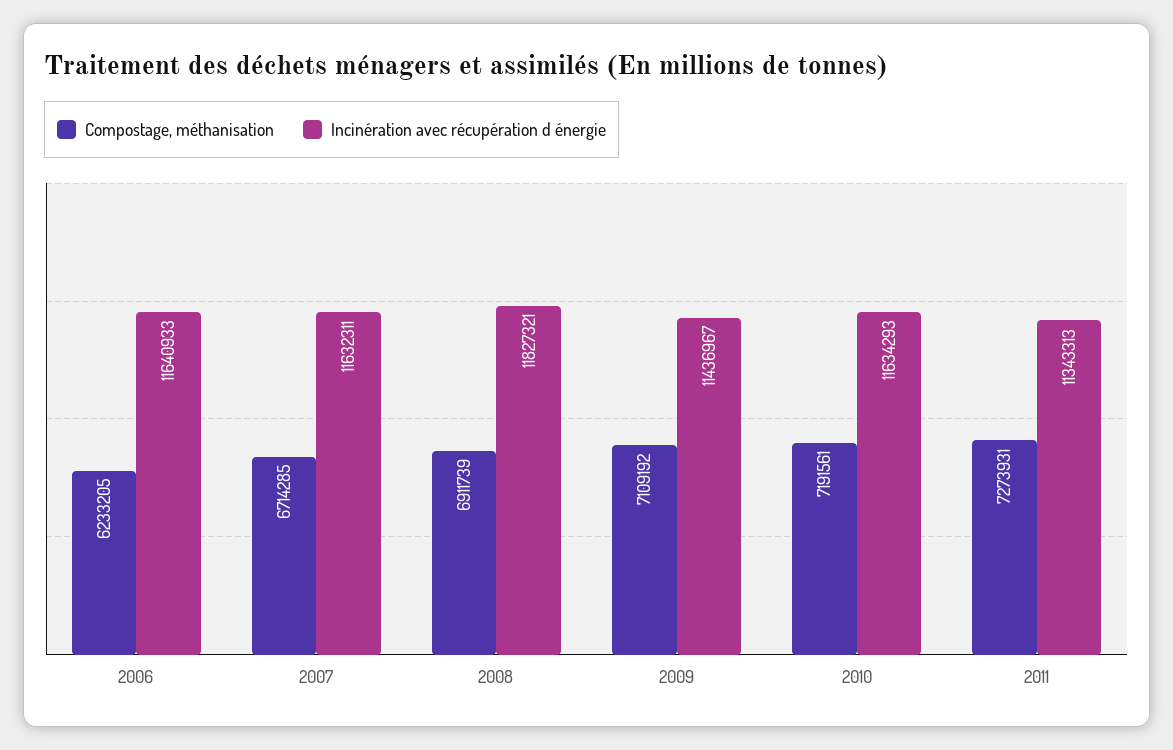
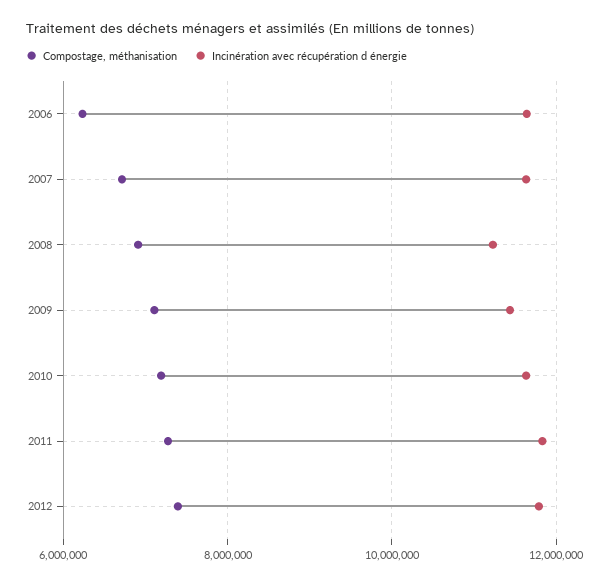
Incinération avec récupération d énergie, 2008: 11827321 -> 11200000
Incinération avec récupération d énergie, 2011: 11343313 -> 11800000
Compostage, méthanisation, 2012: none -> 7400000
Incinération avec récupération d énergie, 2012: none -> 11800000

